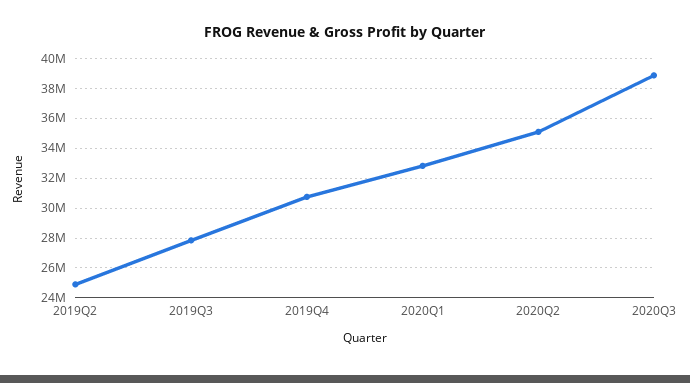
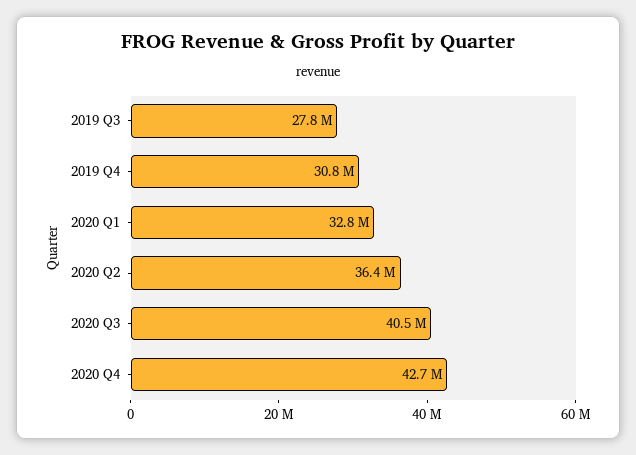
2019Q2: 25000000 -> none
2020Q2: 35000000 -> 36400000
2020Q3: 39000000 -> 40500000
2020 Q4: none -> 42700000

